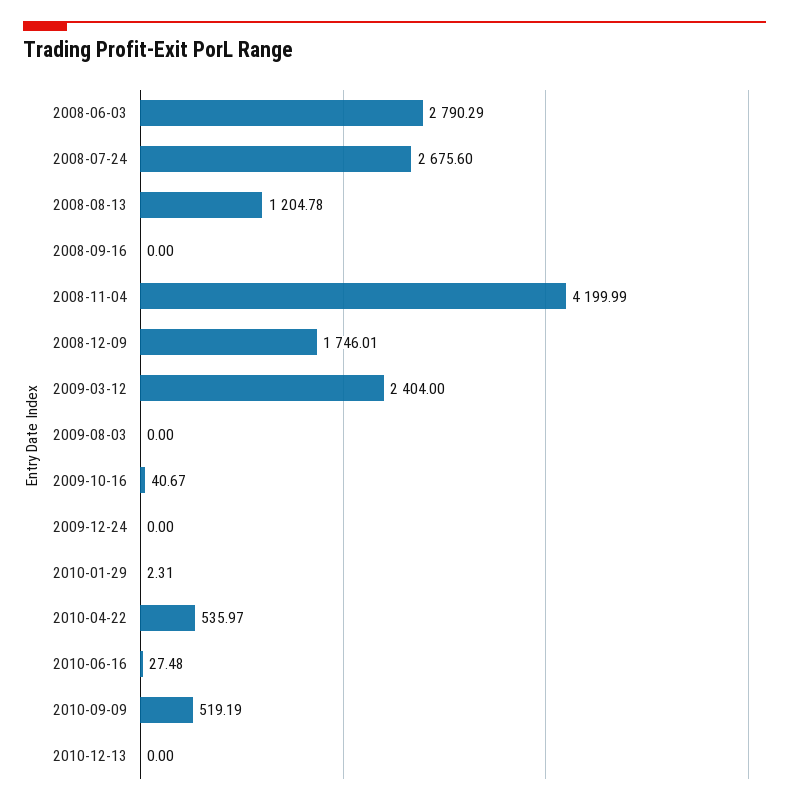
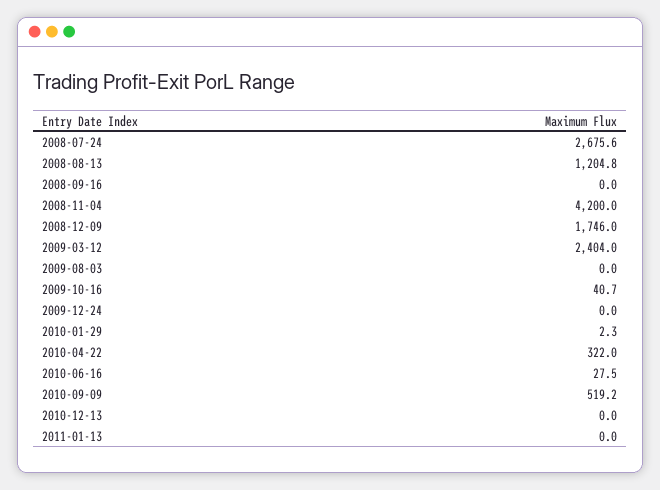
2008-06-03: 2790.29 -> none
2010-04-22: 535.97 -> 322
2011-01-13: none -> 0

